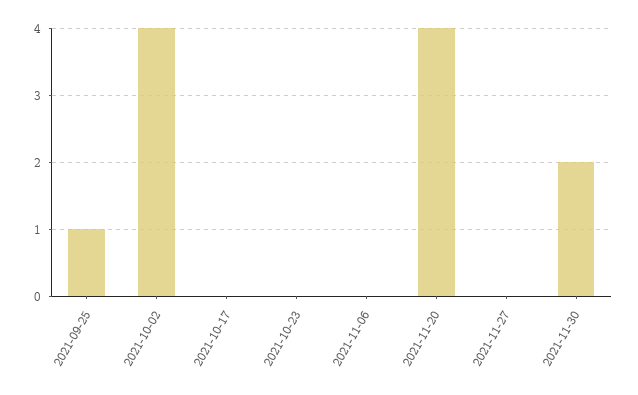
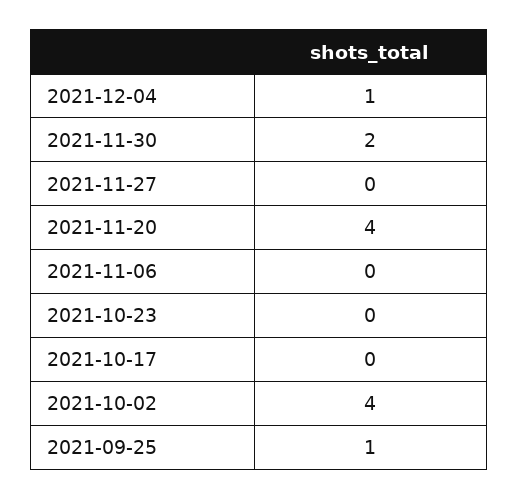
2021-12-04: none -> 1

